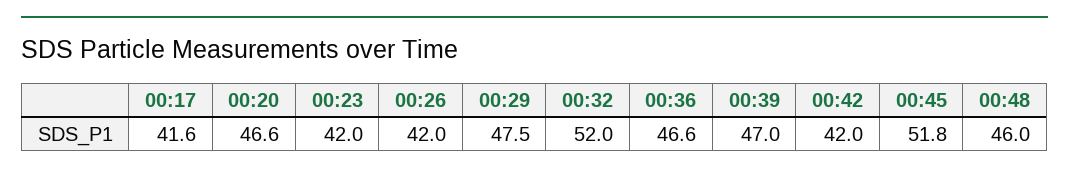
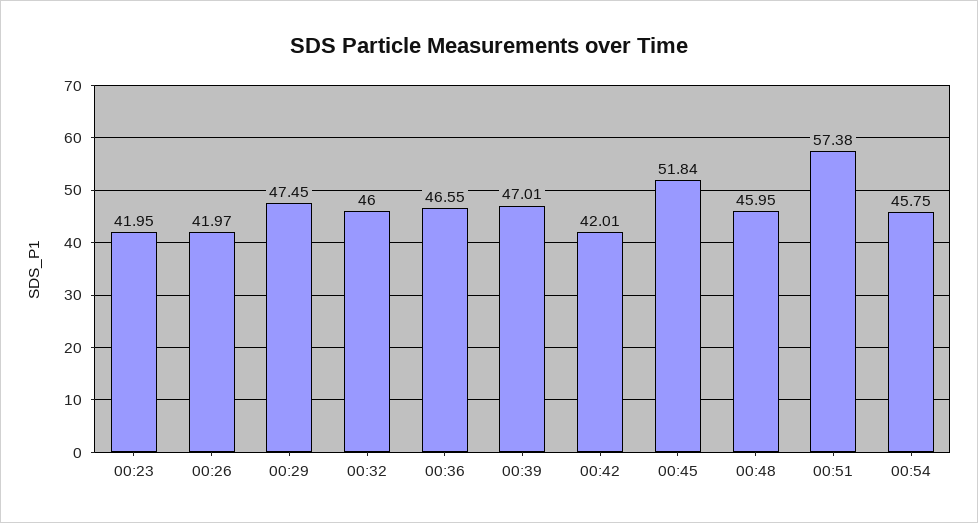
00:17: 41.6 -> none
00:20: 46.6 -> none
00:32: 52 -> 46
00:51: none -> 57.38
00:54: none -> 45.75

